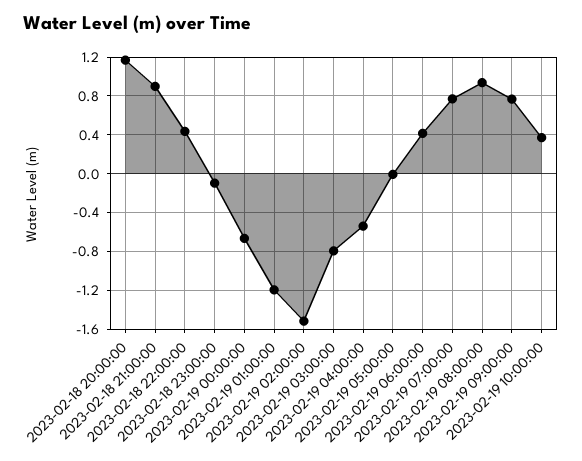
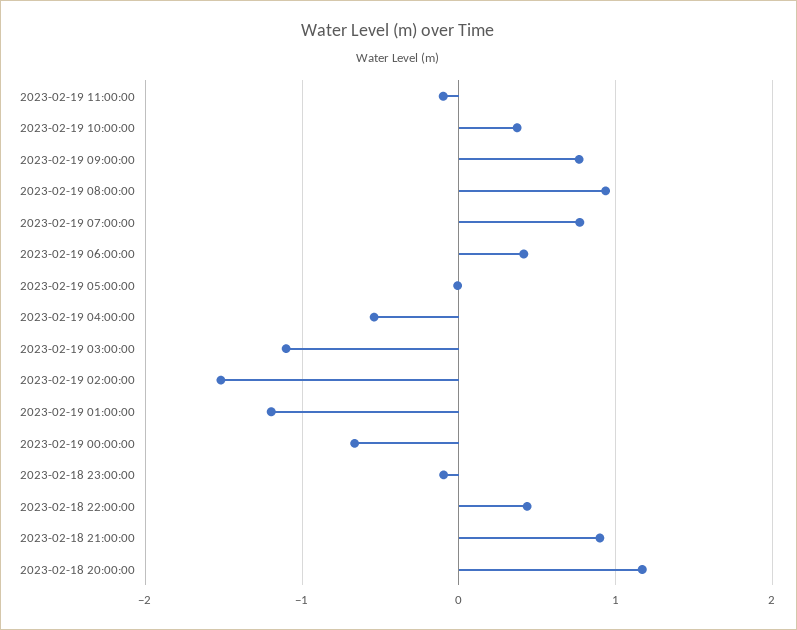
2023-02-19 03:00:00: -0.8 -> -1.1
2023-02-19 11:00:00: none -> -0.1

